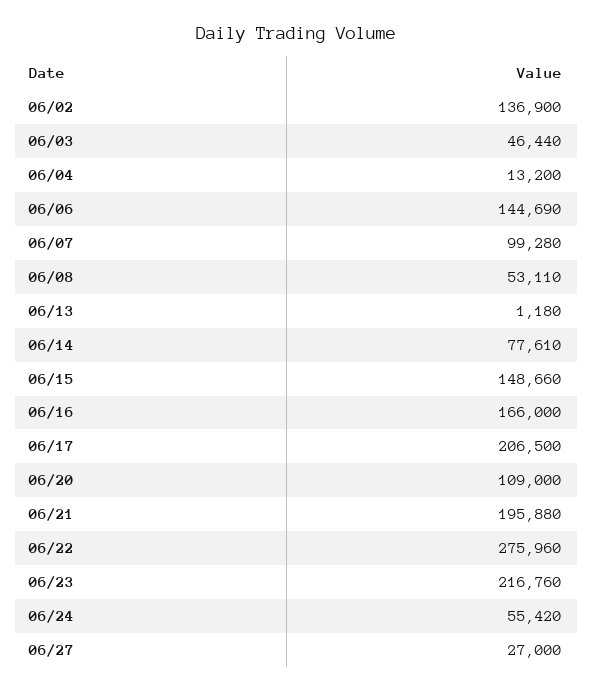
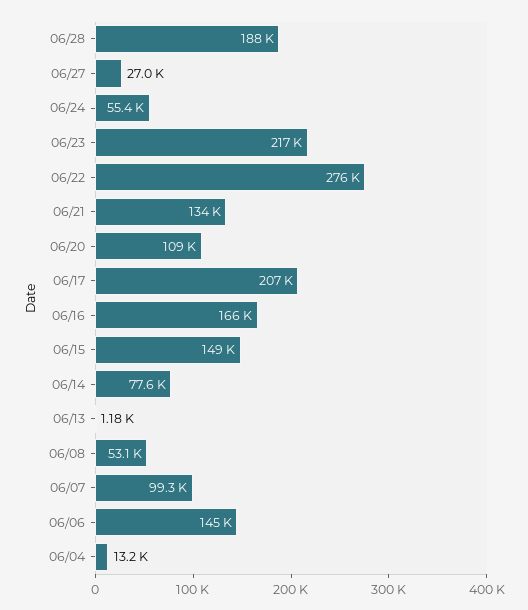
06/02: 136900 -> none
06/03: 46440 -> none
06/21: 195880 -> 134000
06/28: none -> 188000

